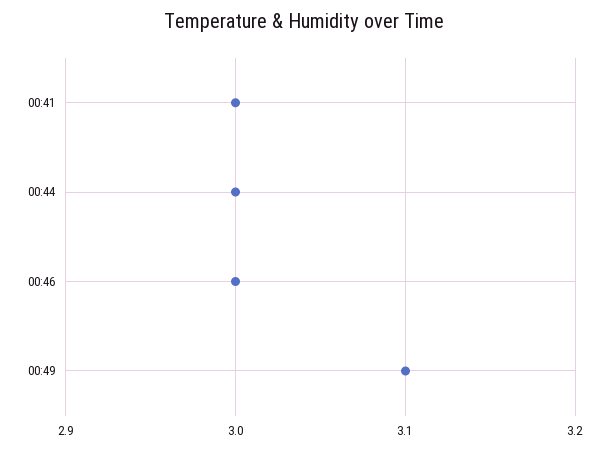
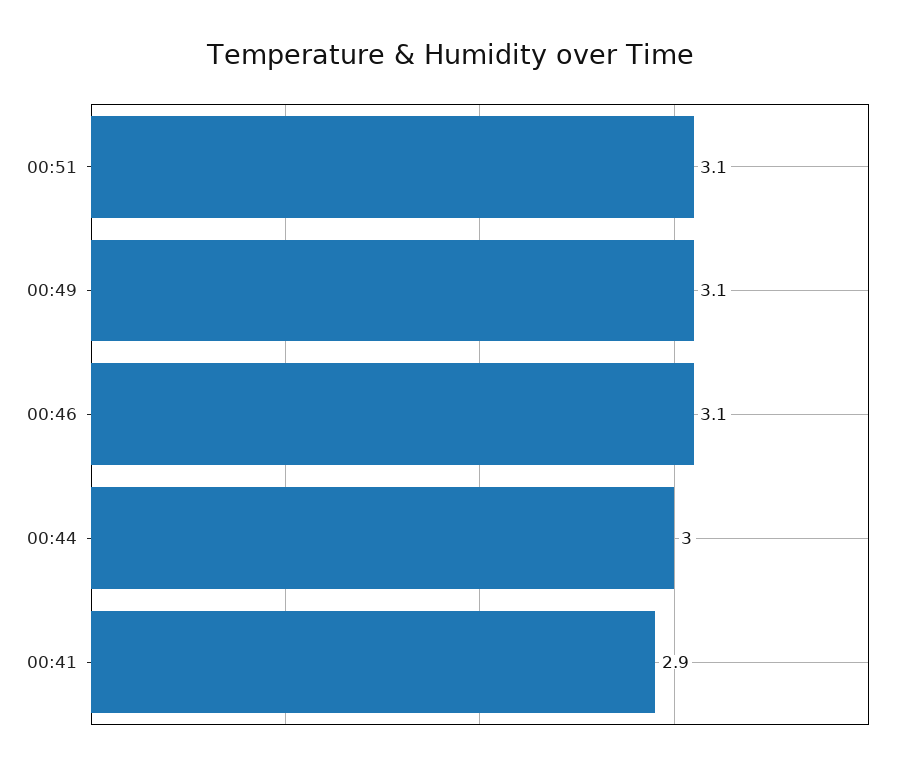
00:41: 3 -> 2.9
00:46: 3 -> 3.1
00:51: none -> 3.1

